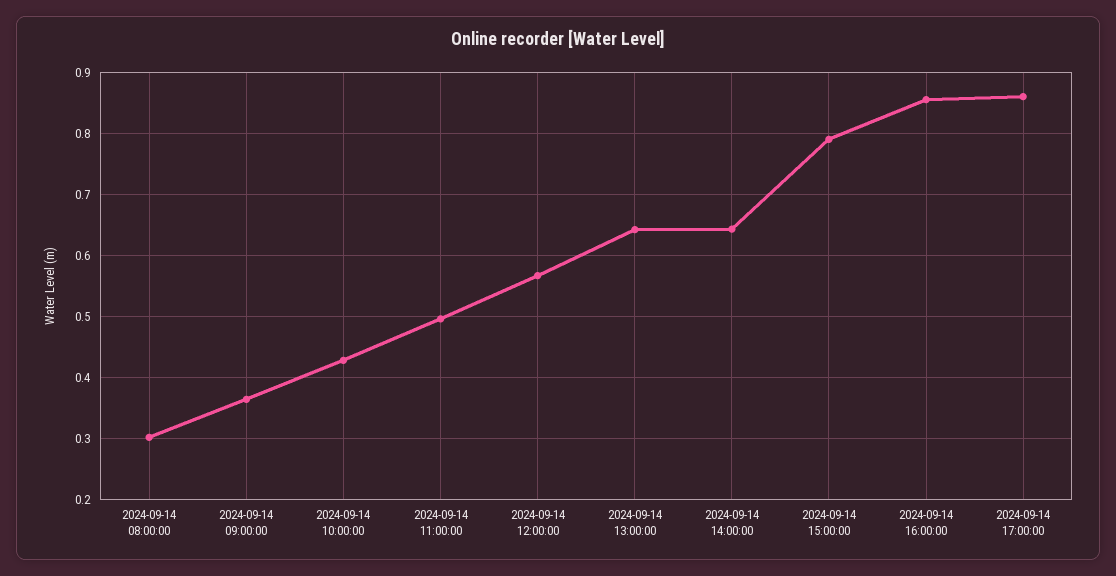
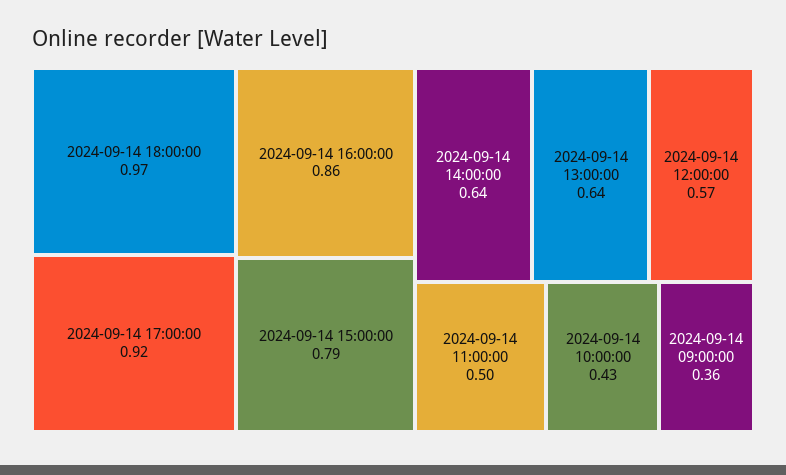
2024-09-14 08:00:00: 0.3 -> none
2024-09-14 17:00:00: 0.86 -> 0.92
2024-09-14 18:00:00: none -> 0.97

